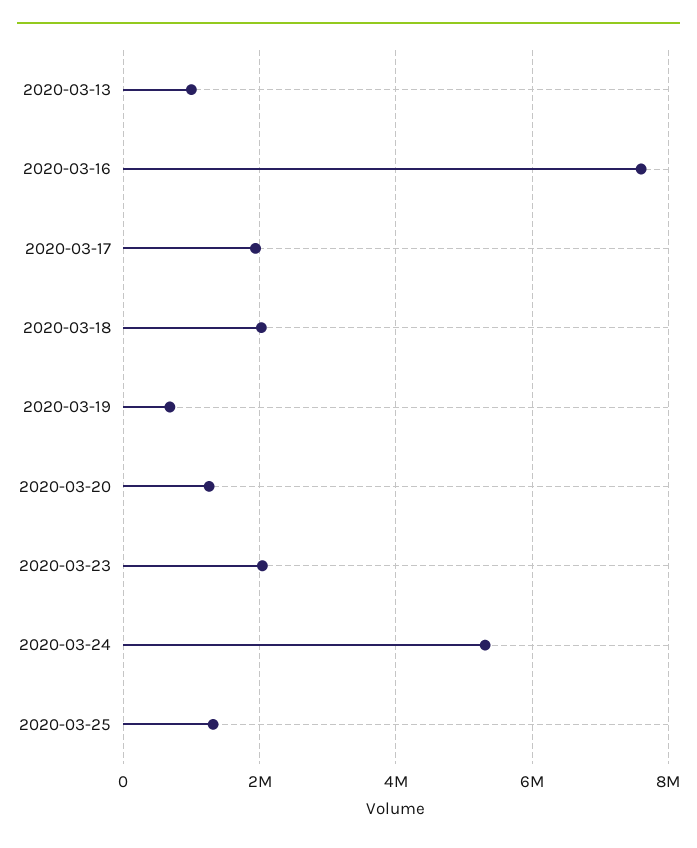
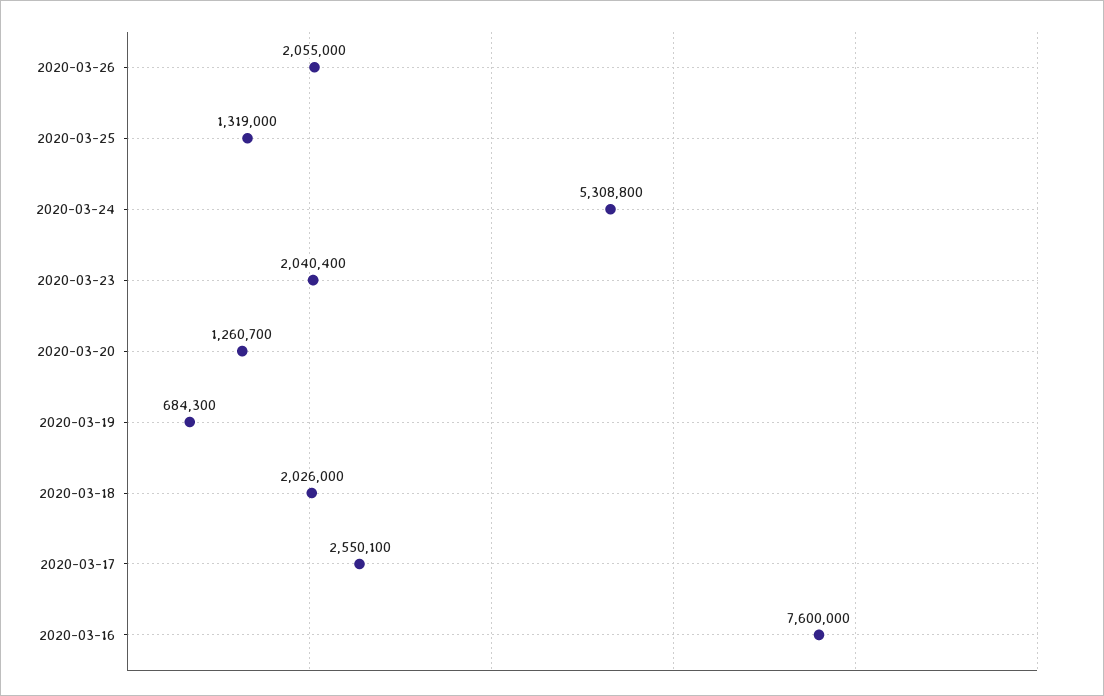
2020-03-13: 1000000 -> none
2020-03-17: 2000000 -> 2550100
2020-03-26: none -> 2055000

